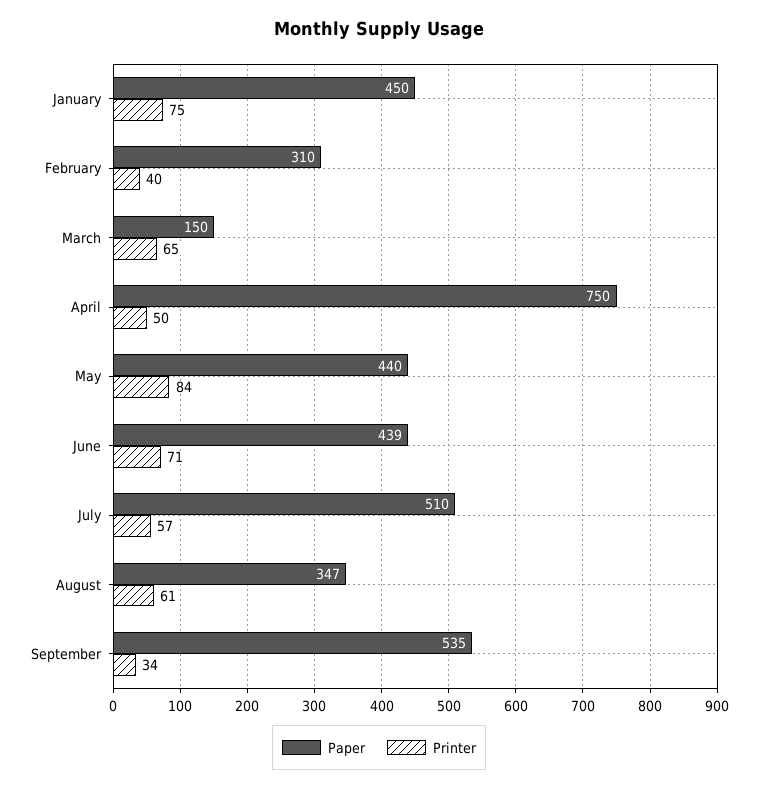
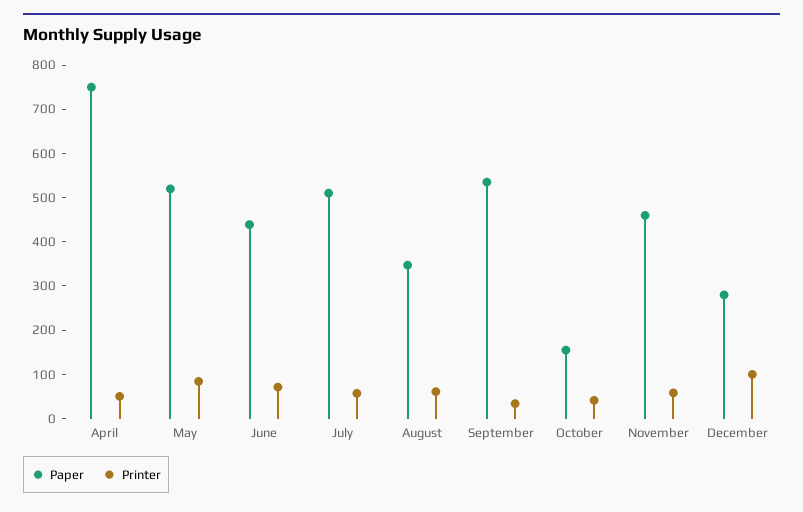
Paper, January: 450 -> none
Printer, January: 75 -> none
Paper, February: 310 -> none
Printer, February: 40 -> none
Paper, March: 150 -> none
Printer, March: 65 -> none
Paper, May: 440 -> 520
Paper, October: none -> 160
Printer, October: none -> 40
Paper, November: none -> 460
Printer, November: none -> 60
Paper, December: none -> 280
Printer, December: none -> 100

